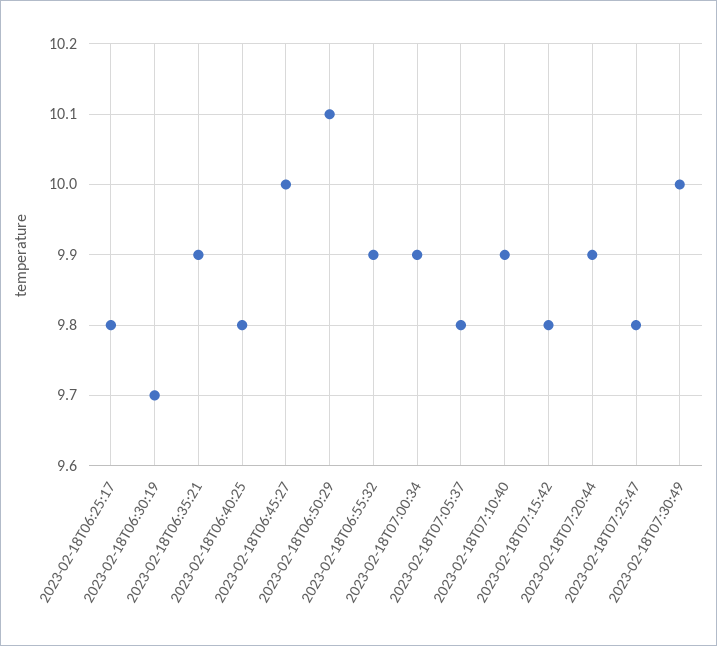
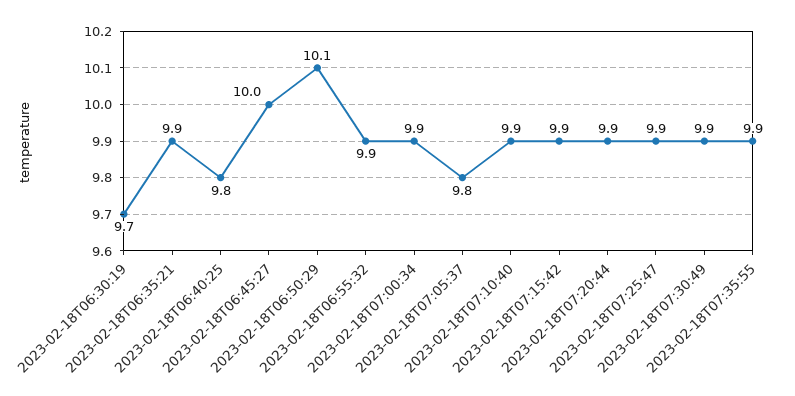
2023-02-18T06:25:17: 9.8 -> none
2023-02-18T07:15:42: 9.8 -> 9.9
2023-02-18T07:25:47: 9.8 -> 9.9
2023-02-18T07:30:49: 10 -> 9.9
2023-02-18T07:35:55: none -> 9.9

